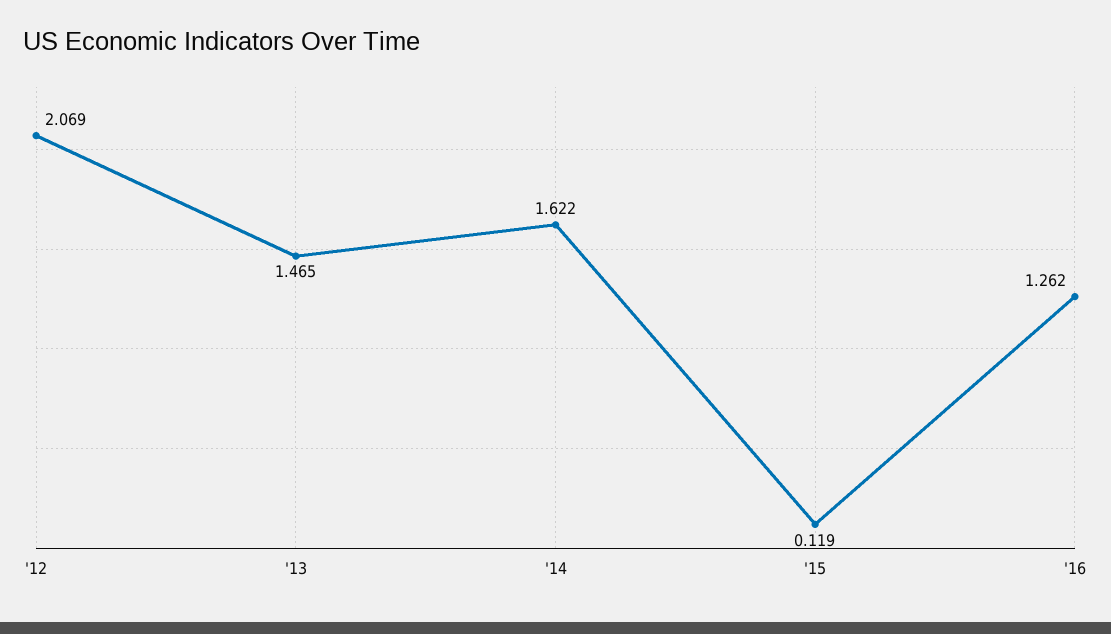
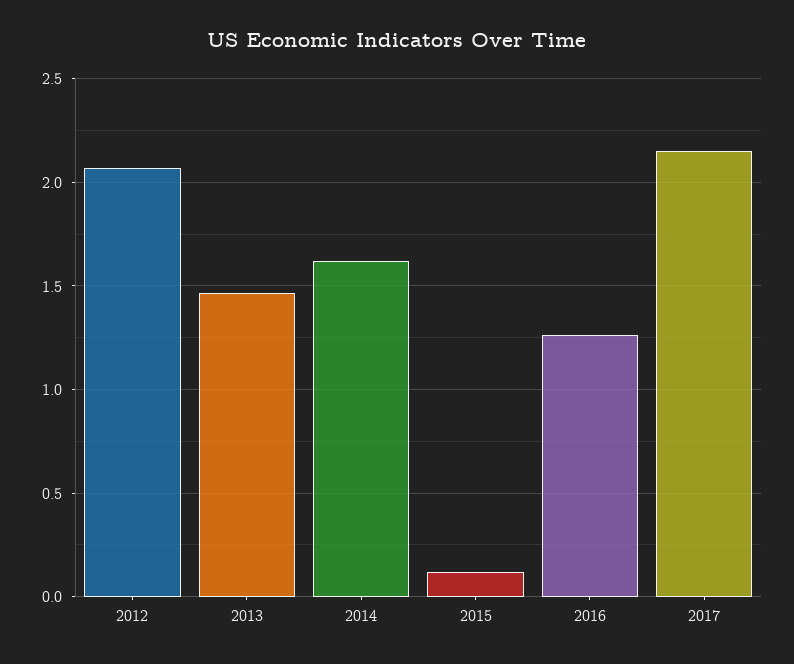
2017: none -> 2.15

